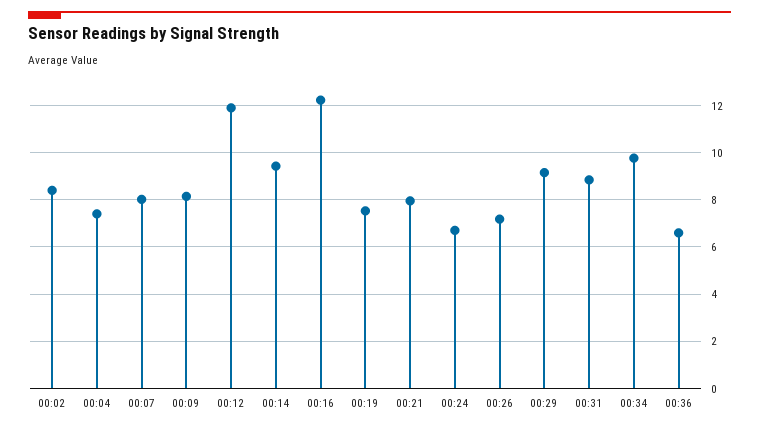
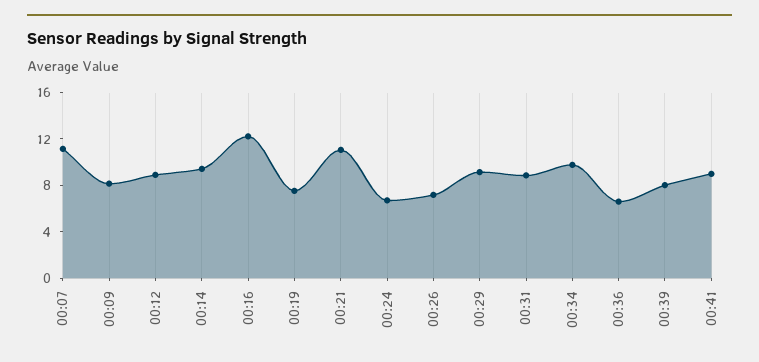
00:02: 8.5 -> none
00:04: 7.5 -> none
00:07: 8 -> 11
00:12: 12 -> 9
00:21: 8 -> 11
00:39: none -> 8
00:41: none -> 9

